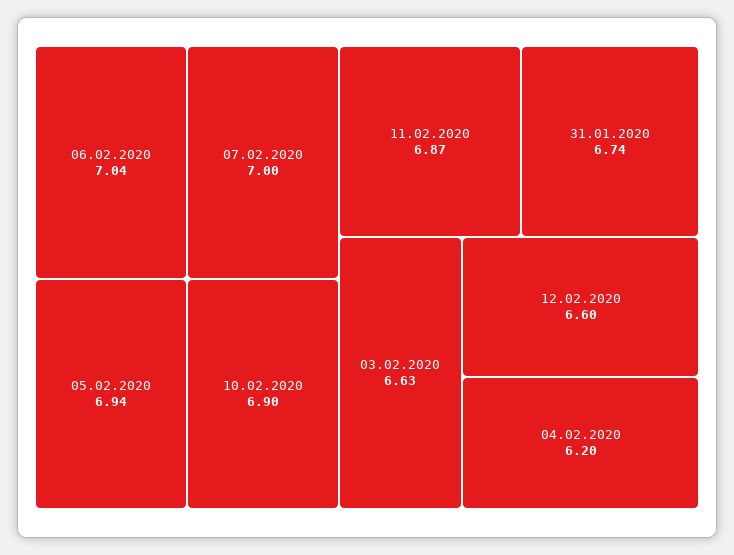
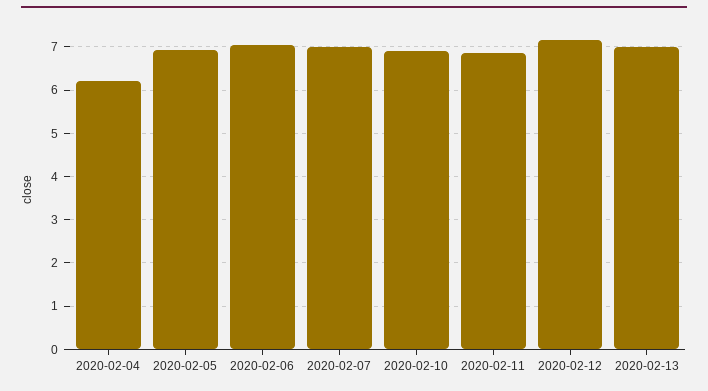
31.01.2020: 6.74 -> none
03.02.2020: 6.63 -> none
12.02.2020: 6.6 -> 7.2
2020-02-13: none -> 7

